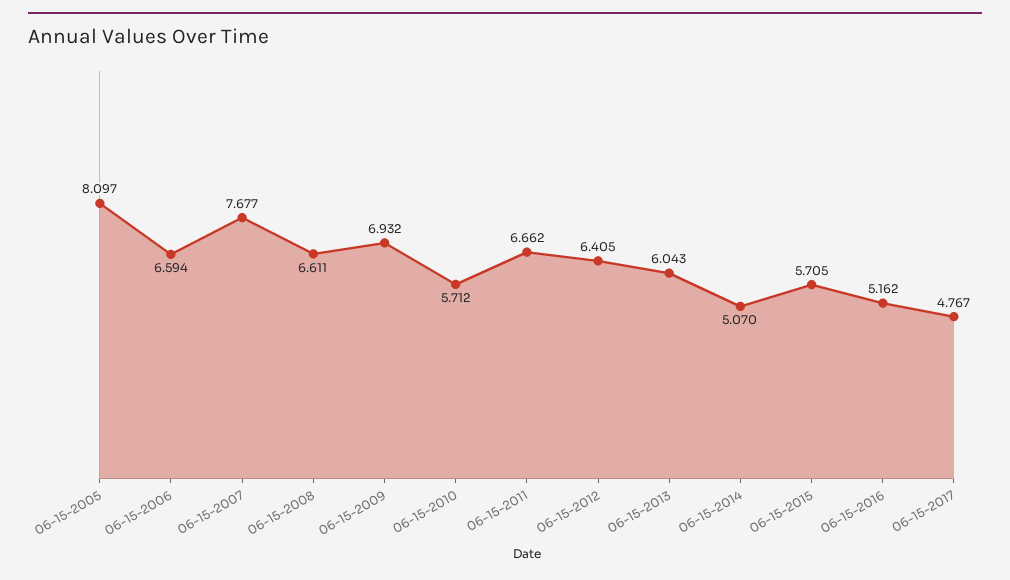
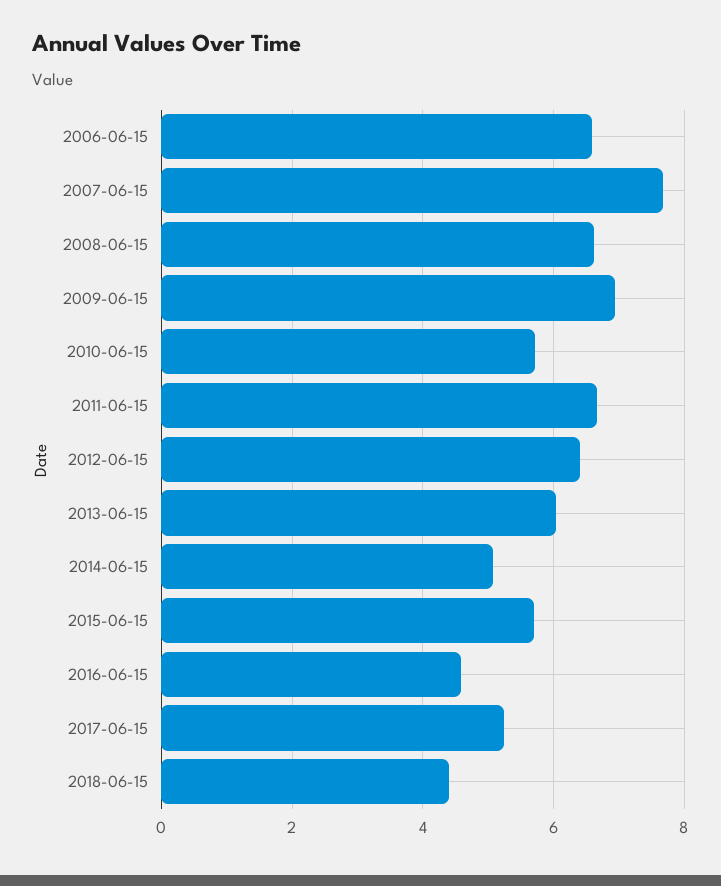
06-15-2005: 8.097 -> none
06-15-2016: 5.162 -> 4.6
06-15-2017: 4.767 -> 5.2
2018-06-15: none -> 4.4

